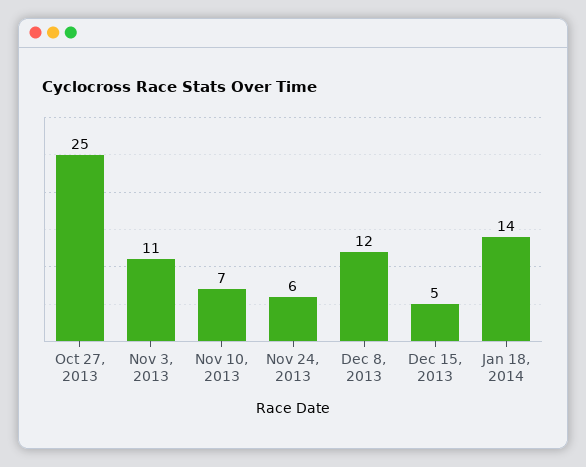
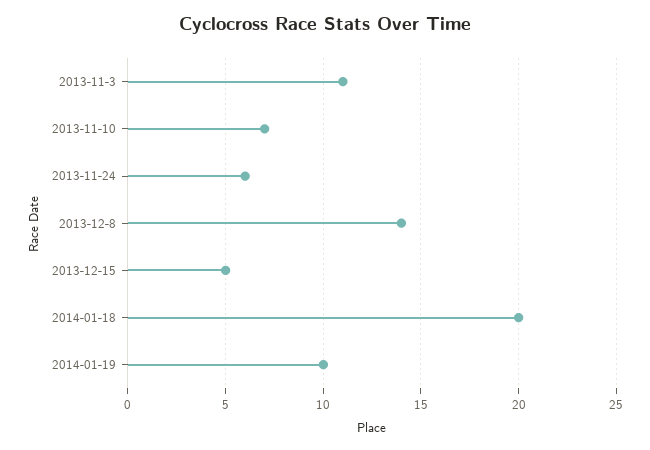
Oct 27, 2013: 25 -> none
Dec 8, 2013: 12 -> 14
Jan 18, 2014: 14 -> 20
2014-01-19: none -> 10

